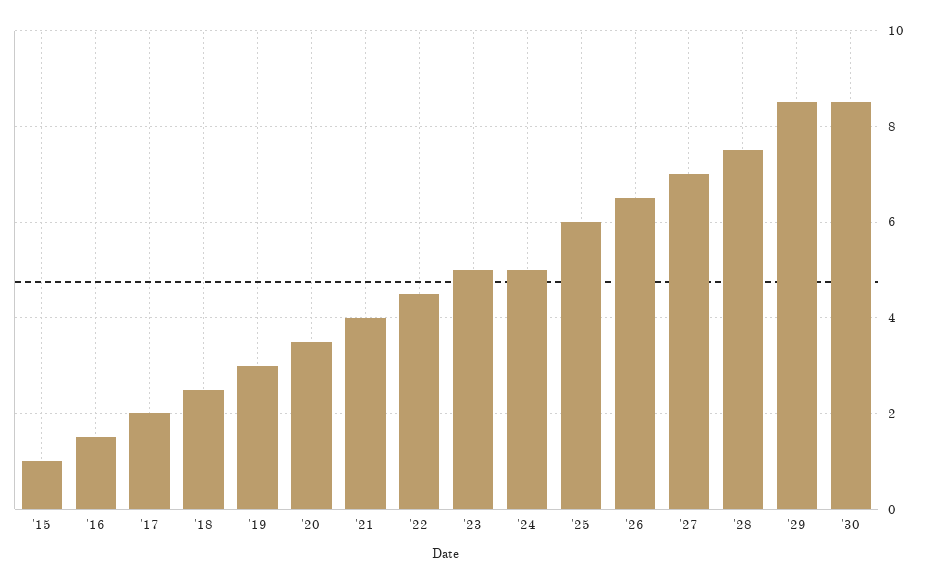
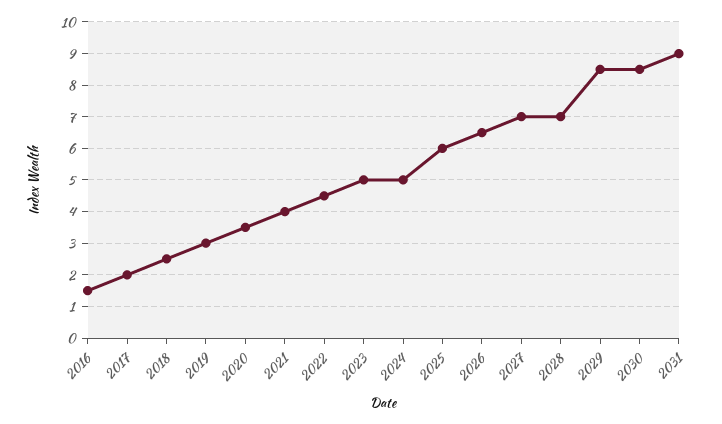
'15: 1 -> none
'28: 7.5 -> 7
2031: none -> 9

